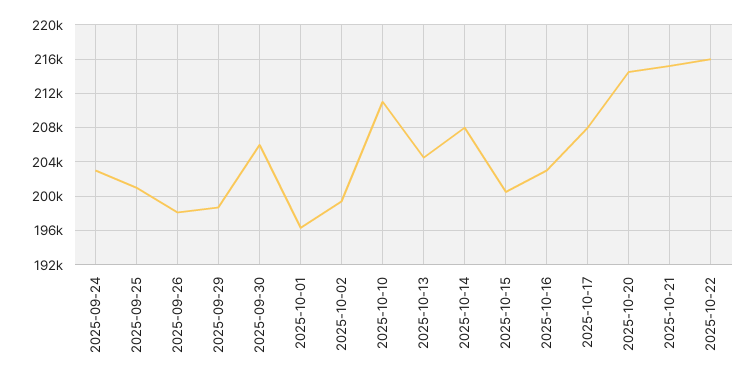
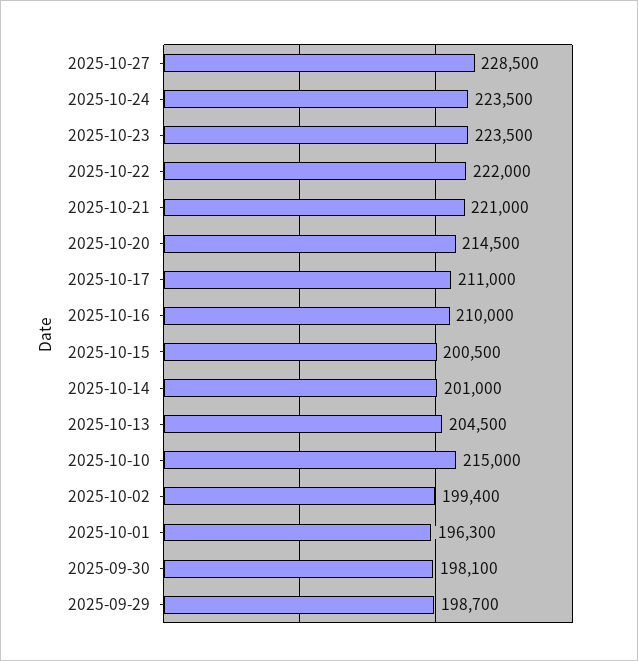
2025-09-24: 203000 -> none
2025-09-25: 201000 -> none
2025-09-26: 198000 -> none
2025-09-30: 206000 -> 198100
2025-10-10: 211000 -> 215000
2025-10-14: 208000 -> 201000
2025-10-16: 203000 -> 210000
2025-10-17: 208000 -> 211000
2025-10-21: 215000 -> 221000
2025-10-22: 216000 -> 222000
2025-10-27: none -> 228500
2025-10-24: none -> 223500
2025-10-23: none -> 223500

